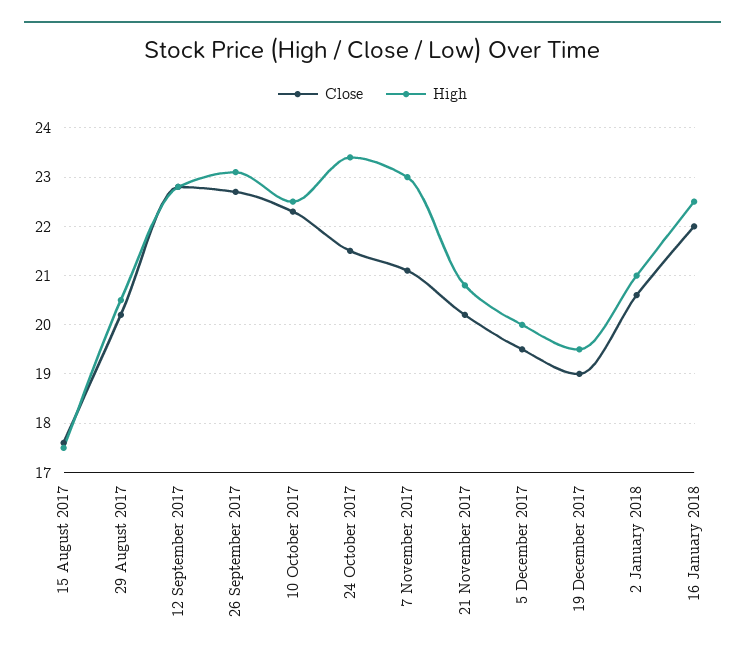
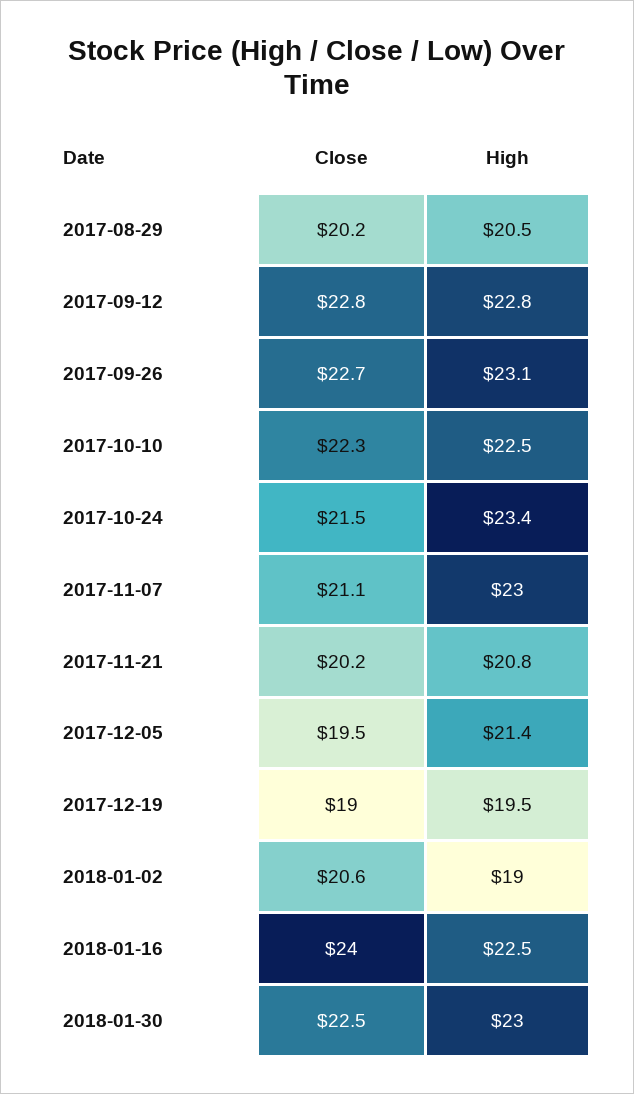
Close, 15 August 2017: 17.5 -> none
High, 15 August 2017: 17.5 -> none
High, 5 December 2017: 20 -> 21.4
High, 2 January 2018: 21 -> 19
Close, 16 January 2018: 22 -> 24
Close, 2018-01-30: none -> 22.5
High, 2018-01-30: none -> 23

